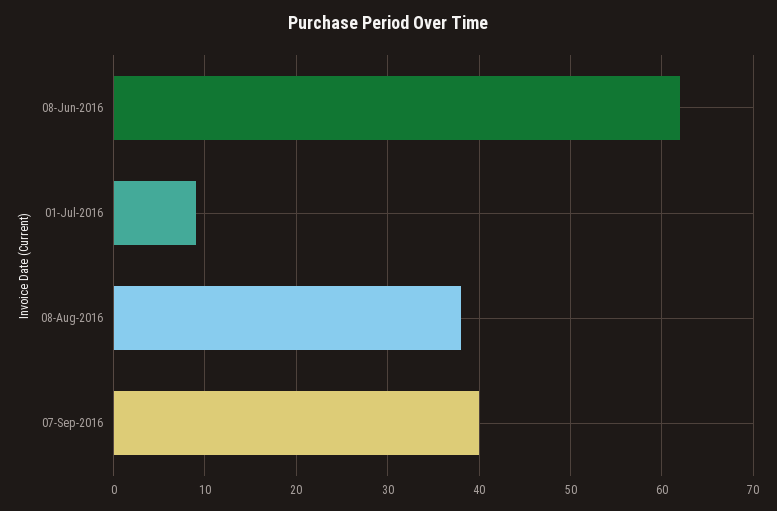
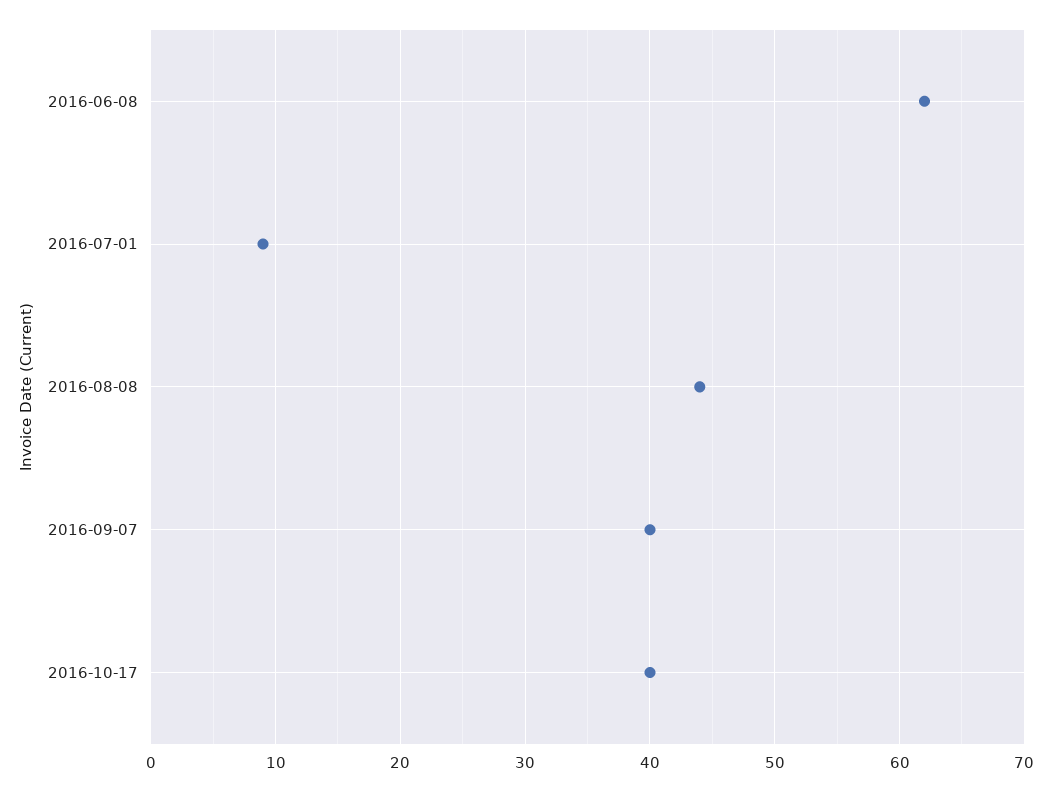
08-Aug-2016: 38 -> 44
2016-10-17: none -> 40

